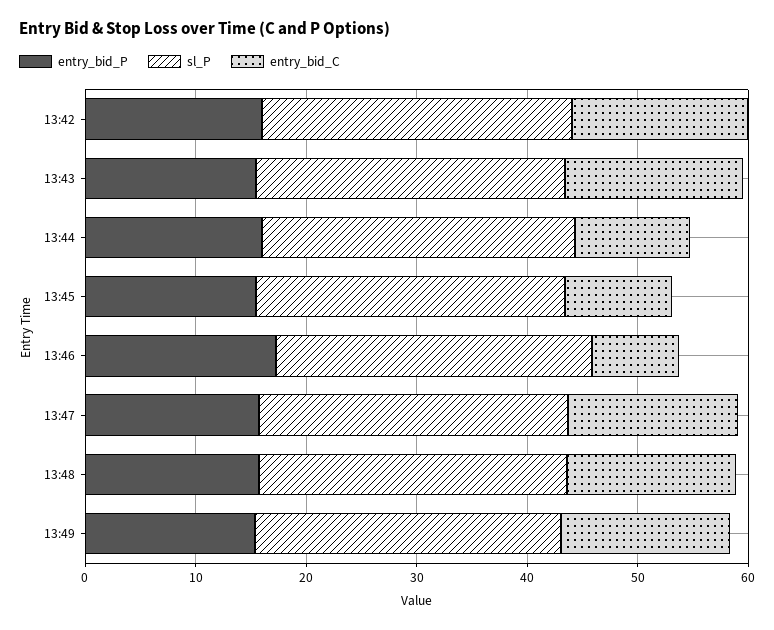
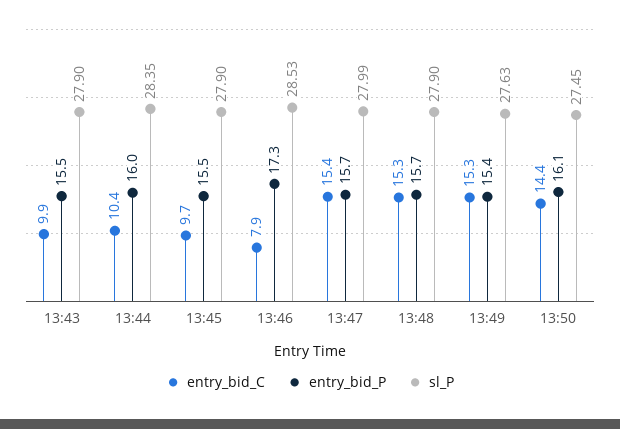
entry_bid_P, 13:42: 16 -> none
sl_P, 13:42: 28 -> none
entry_bid_C, 13:42: 16 -> none
entry_bid_C, 13:43: 16 -> 9.9
entry_bid_C, 13:50: none -> 14.4
entry_bid_P, 13:50: none -> 16.1
sl_P, 13:50: none -> 27.45

